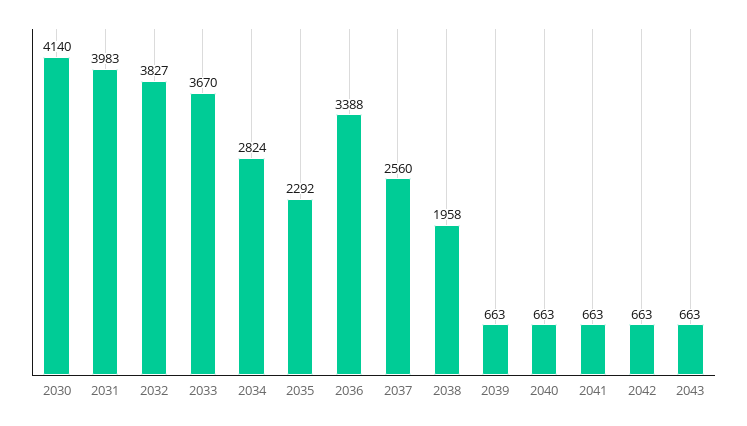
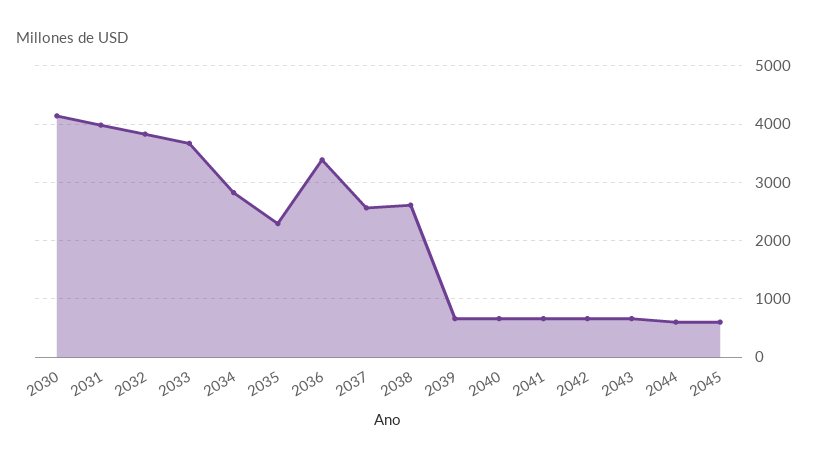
2038: 1958 -> 2600
2044: none -> 600
2045: none -> 600

